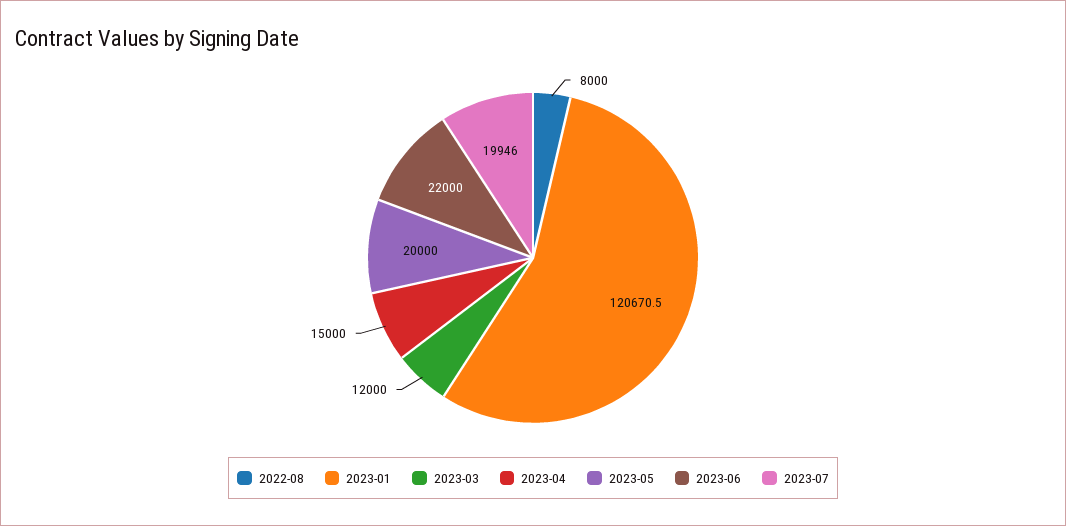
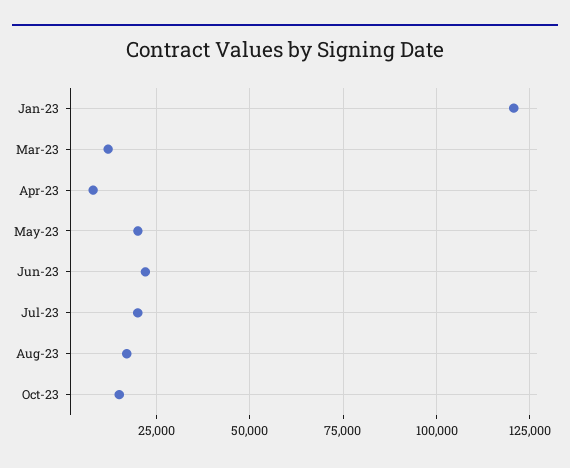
2022-08: 8000 -> none
2023-04: 15000 -> 7500
Aug-23: none -> 17500
Oct-23: none -> 15000

